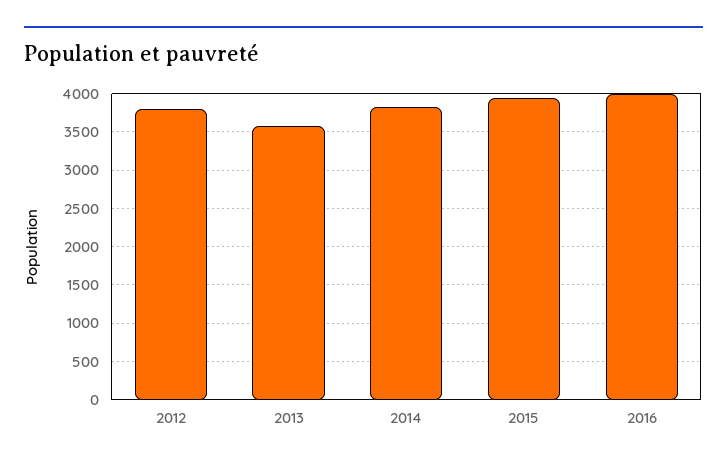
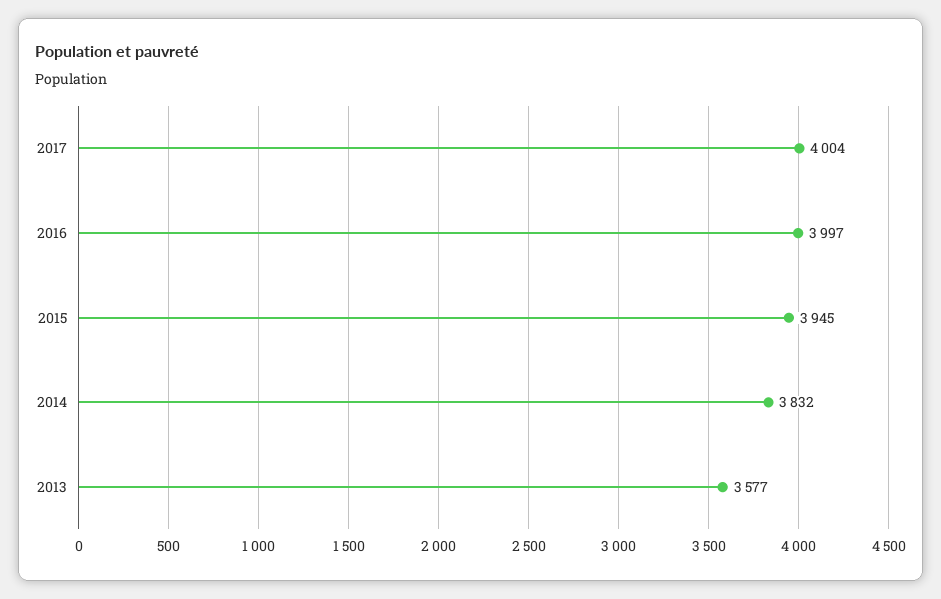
2012: 3800 -> none
2017: none -> 4004

